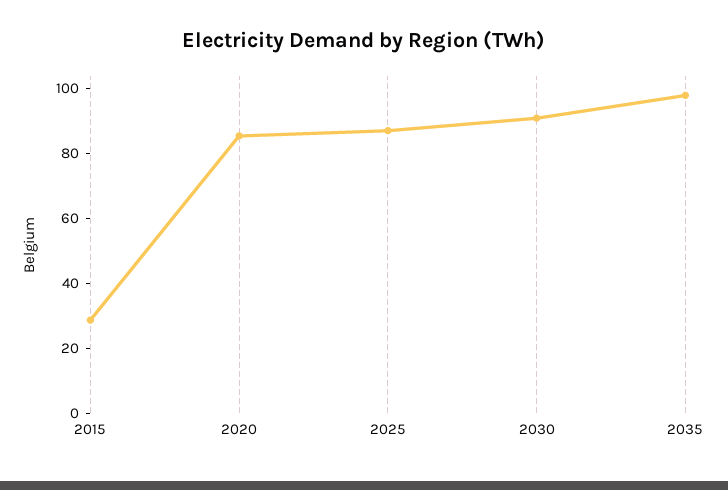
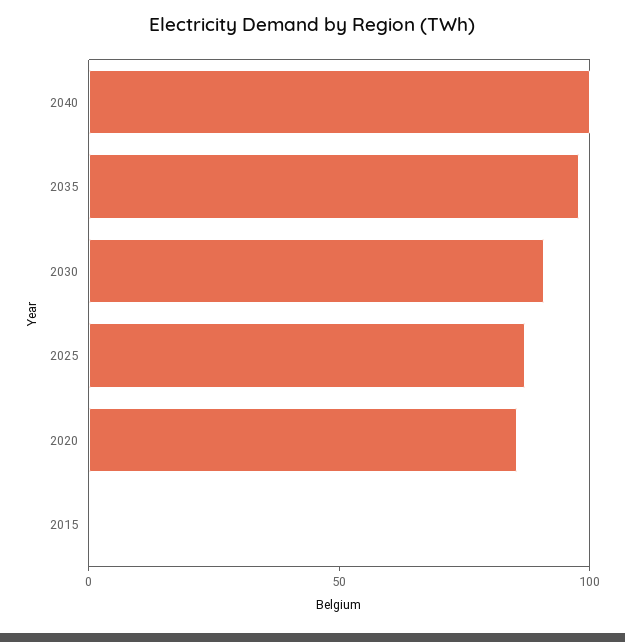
2015: 30 -> 0
2040: none -> 100

